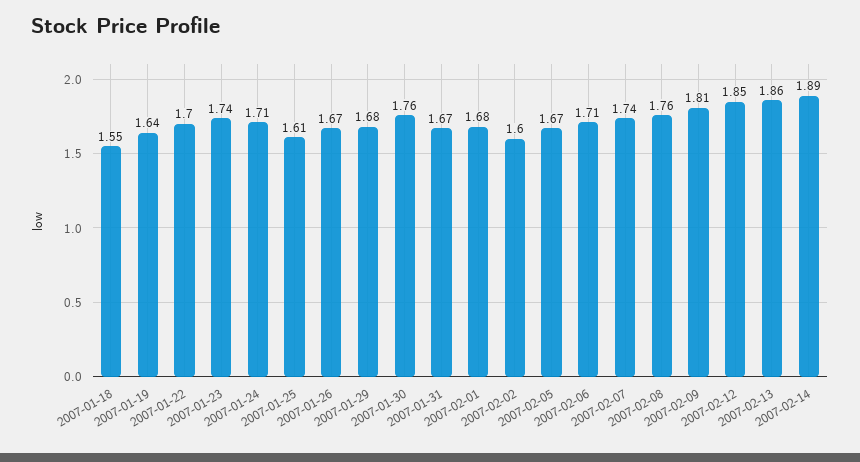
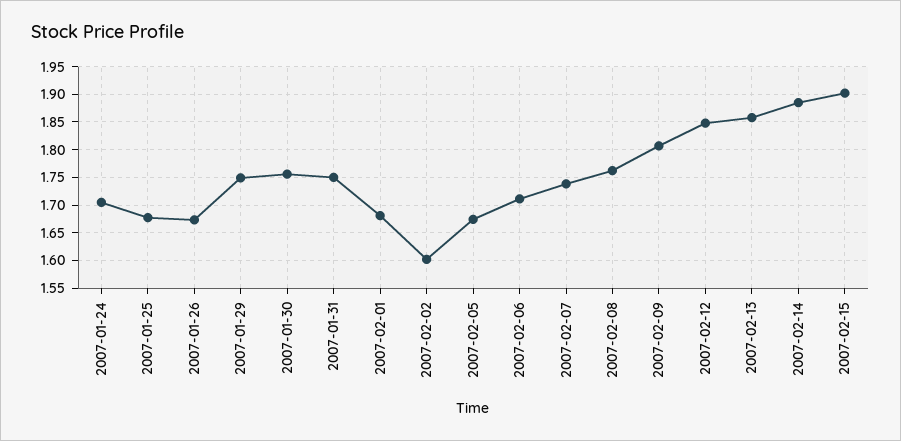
2007-01-18: 1.55 -> none
2007-01-19: 1.64 -> none
2007-01-22: 1.7 -> none
2007-01-23: 1.74 -> none
2007-01-25: 1.61 -> 1.675
2007-01-29: 1.68 -> 1.75
2007-01-31: 1.67 -> 1.75
2007-02-15: none -> 1.9

